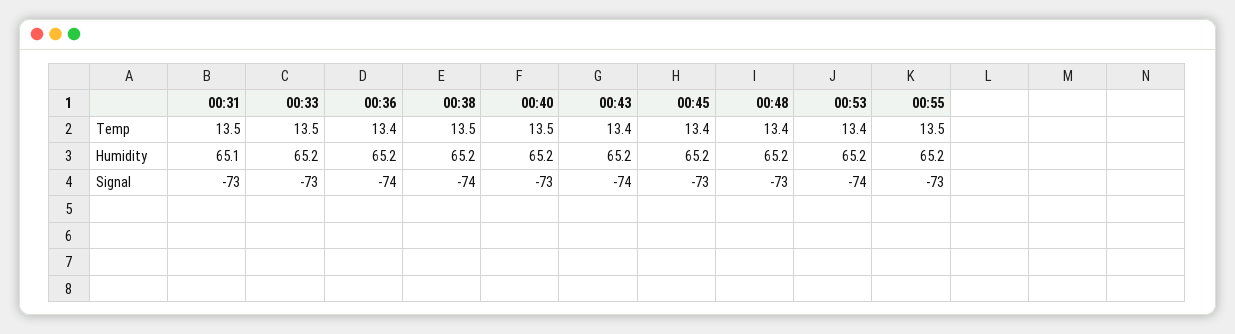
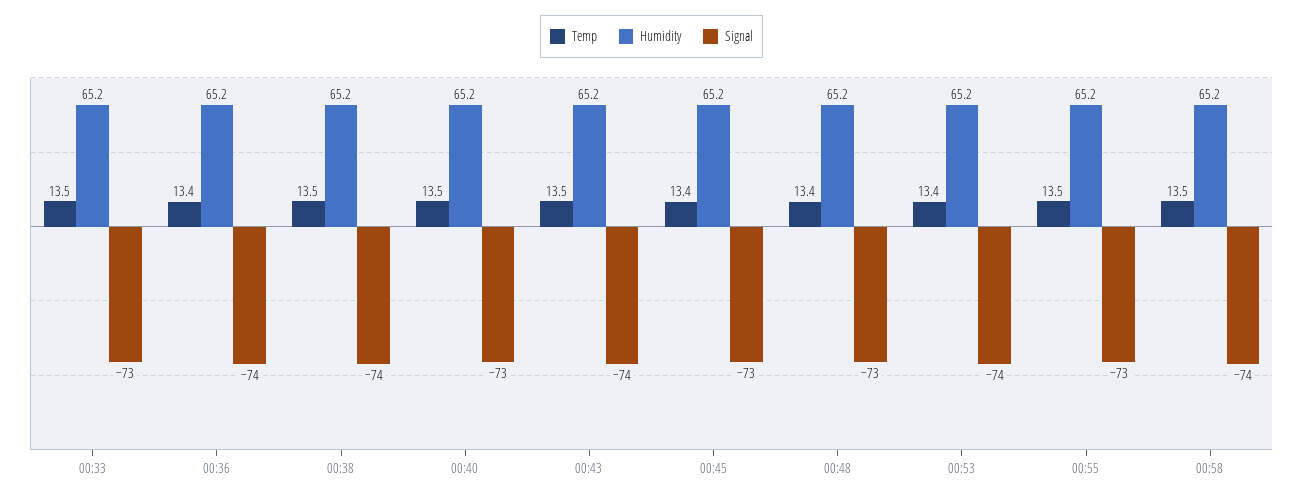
Temp, 00:31: 13.5 -> none
Temp, 00:43: 13.4 -> 13.5
Humidity, 00:31: 65.1 -> none
Signal, 00:31: -73 -> none
Temp, 00:58: none -> 13.5
Humidity, 00:58: none -> 65.2
Signal, 00:58: none -> -74

